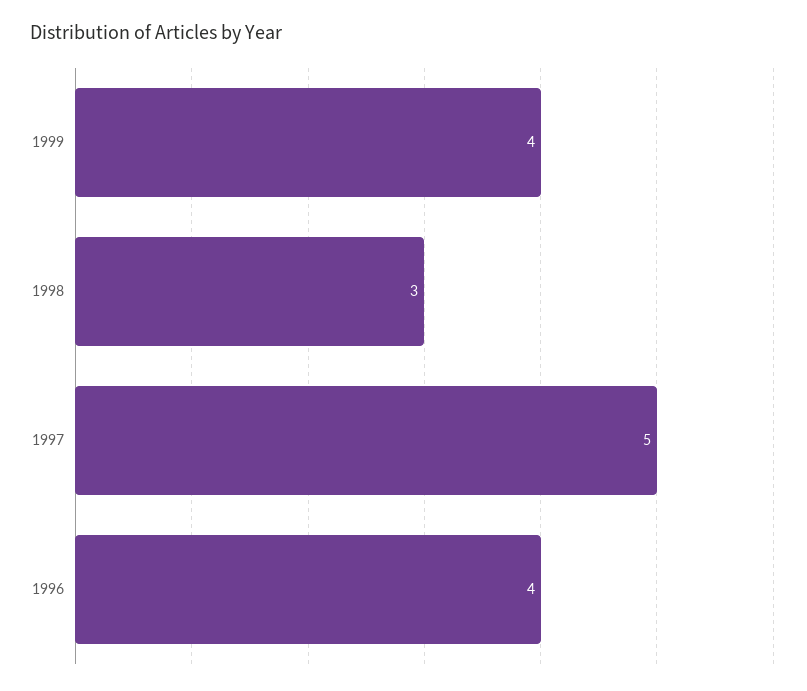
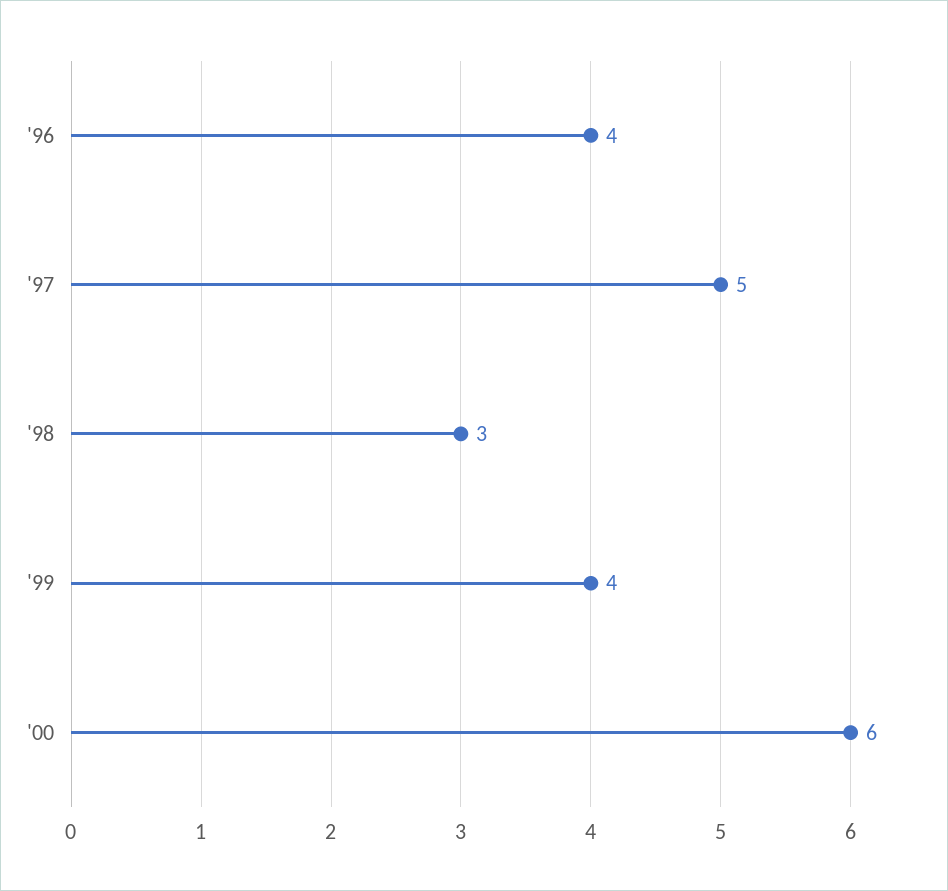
'00: none -> 6

